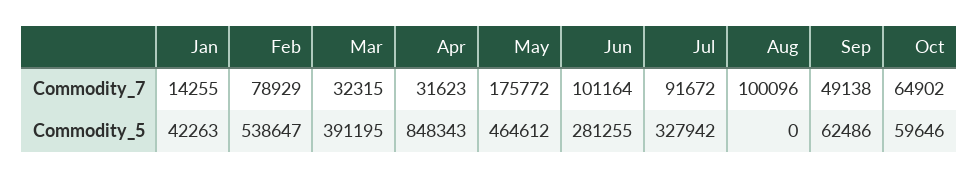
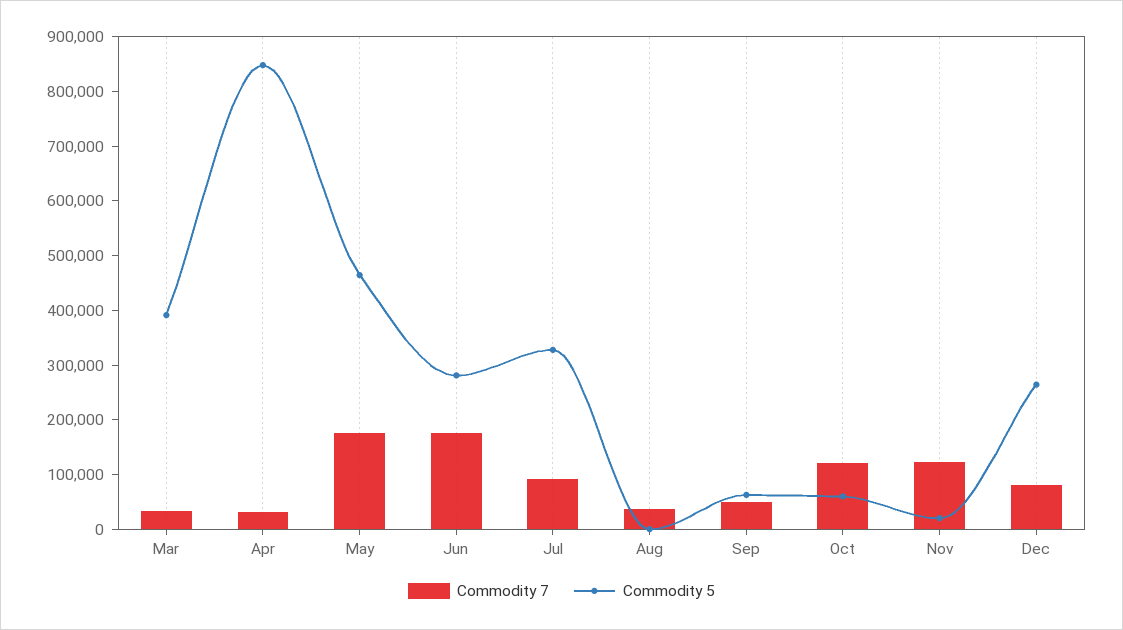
Commodity_7, Jan: 14255 -> none
Commodity_7, Feb: 78929 -> none
Commodity_7, Jun: 101164 -> 180000
Commodity_7, Aug: 100096 -> 40000
Commodity_7, Oct: 64902 -> 120000
Commodity_5, Jan: 42263 -> none
Commodity_5, Feb: 538647 -> none
Commodity_7, Nov: none -> 120000
Commodity_5, Nov: none -> 20000
Commodity_7, Dec: none -> 80000
Commodity_5, Dec: none -> 260000

